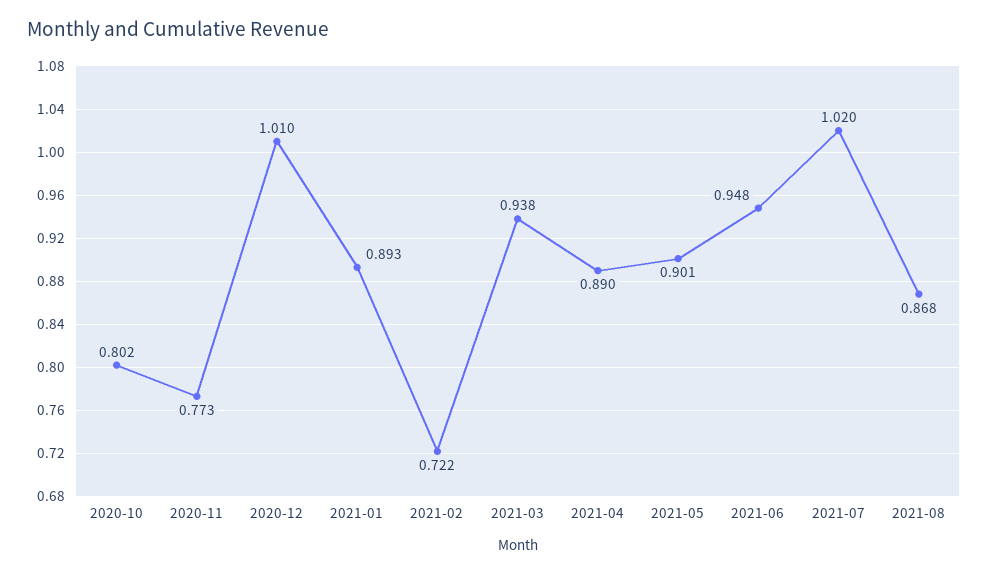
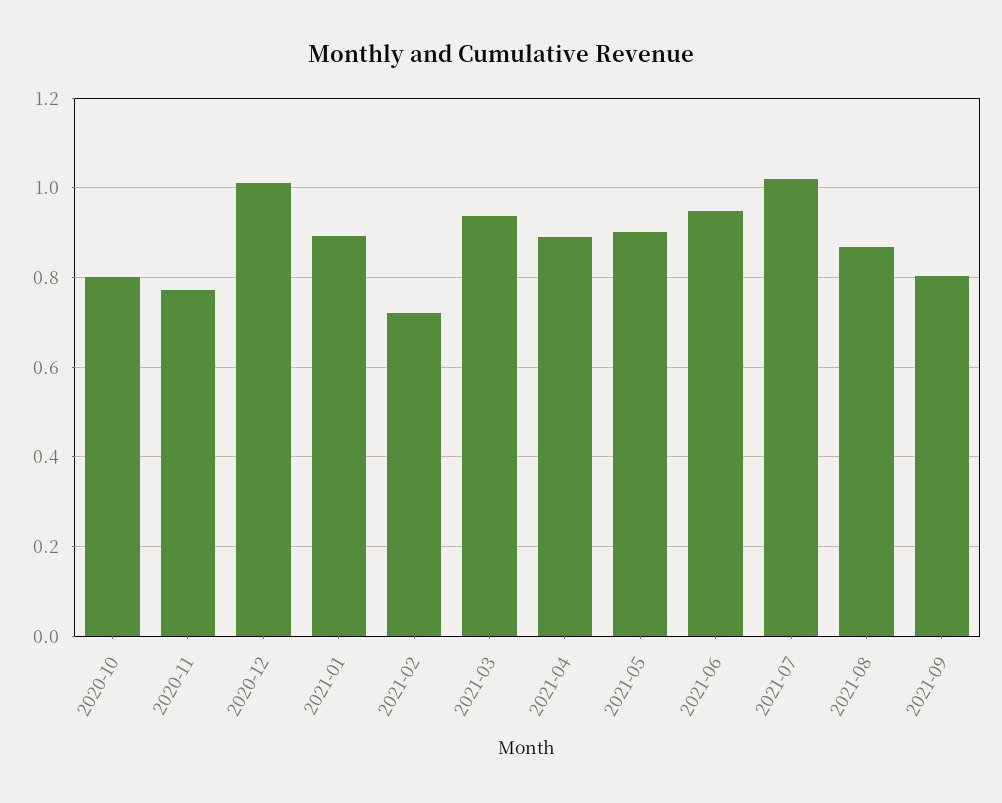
2021-09: none -> 0.8

